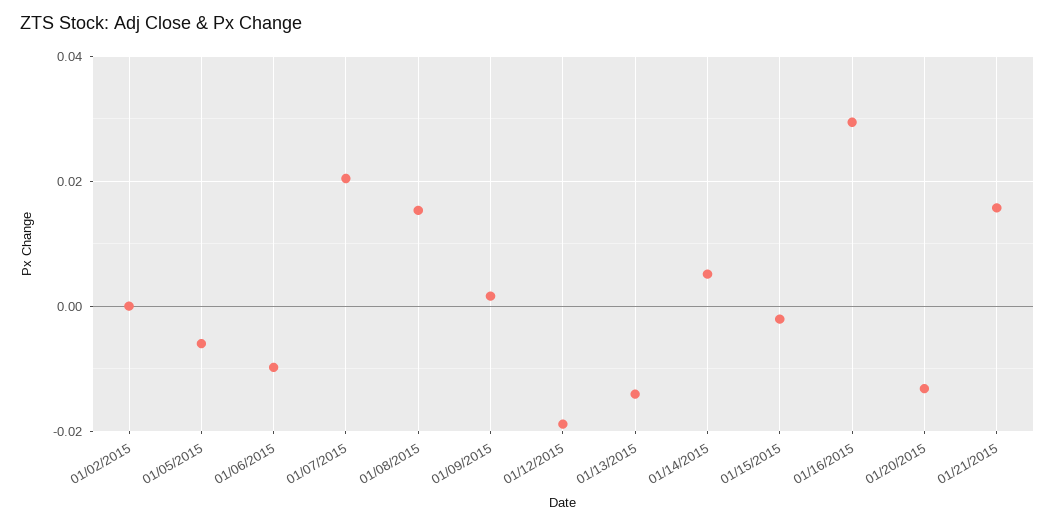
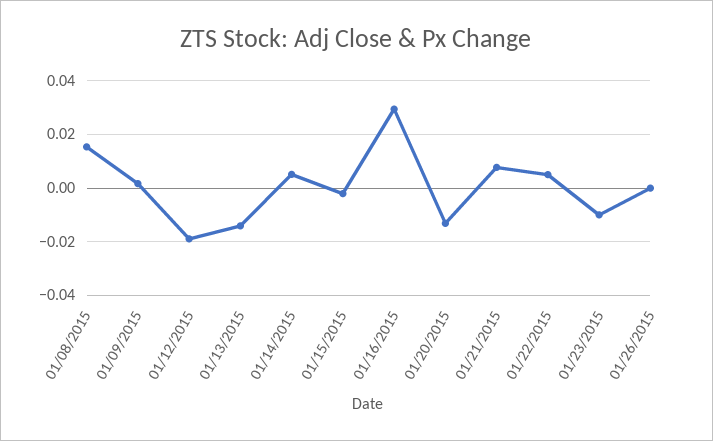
01/02/2015: 0 -> none
01/05/2015: -0.006 -> none
01/06/2015: -0.01 -> none
01/07/2015: 0.02 -> none
01/21/2015: 0.016 -> 0.0075
01/22/2015: none -> 0.005
01/23/2015: none -> -0.01
01/26/2015: none -> 0

